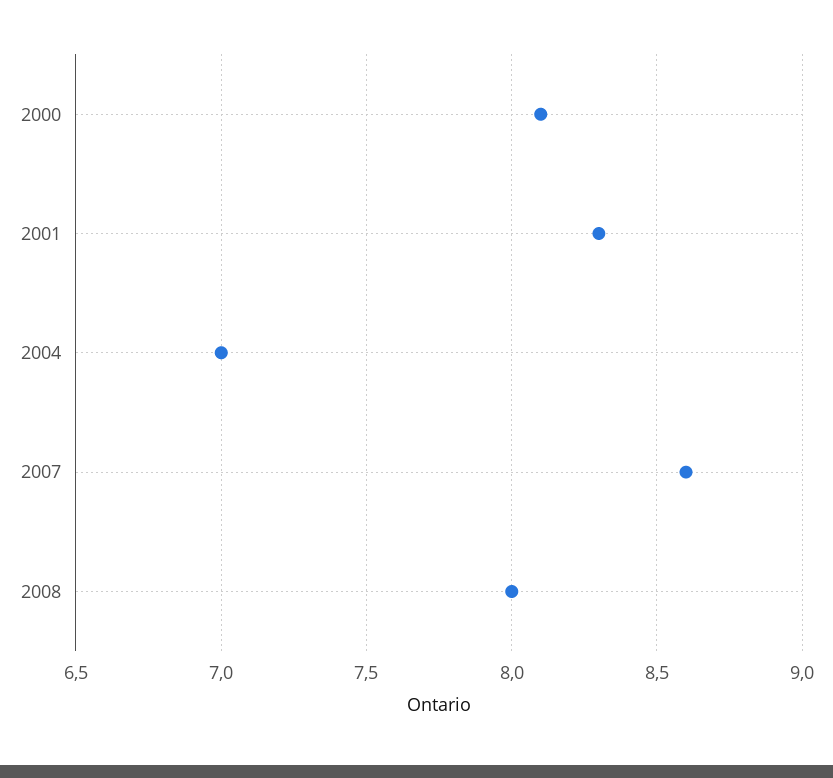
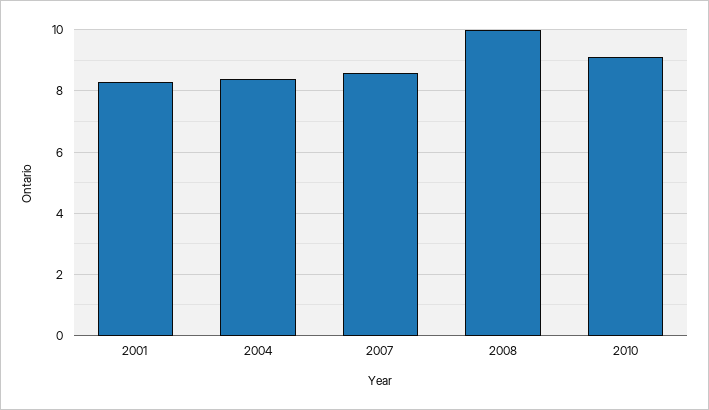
2000: 8.1 -> none
2004: 7 -> 8.5
2008: 8 -> 10
2010: none -> 9

